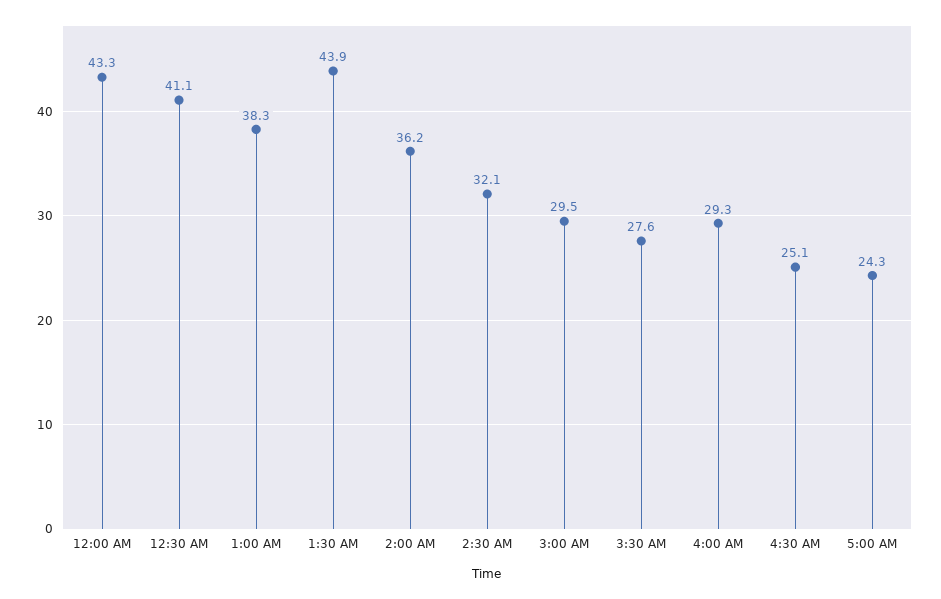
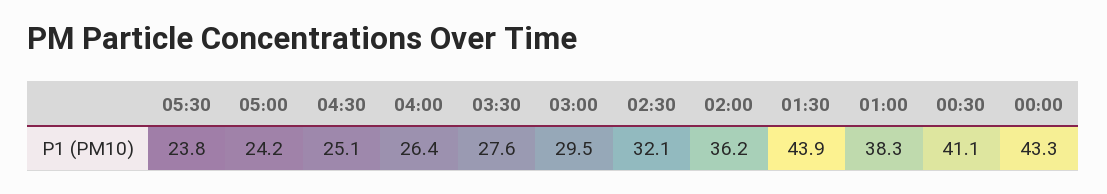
4:00 AM: 29.3 -> 26.4
5:00 AM: 24.3 -> 24.2
05:30: none -> 23.8

